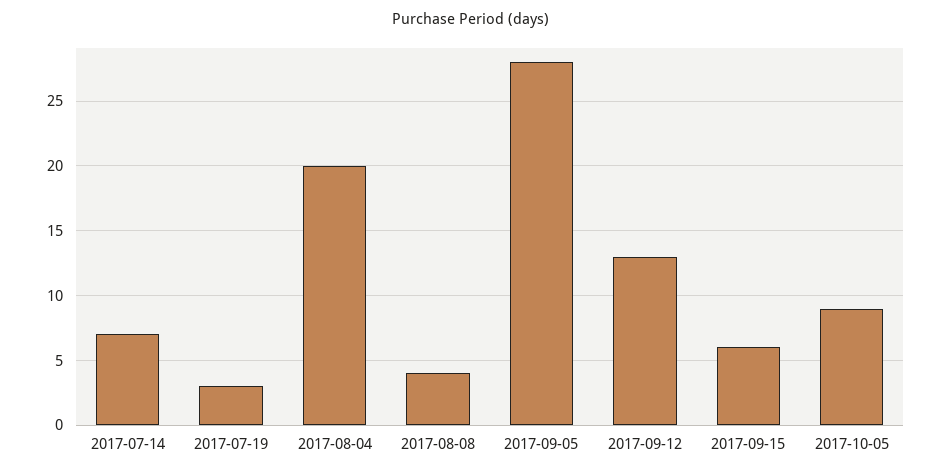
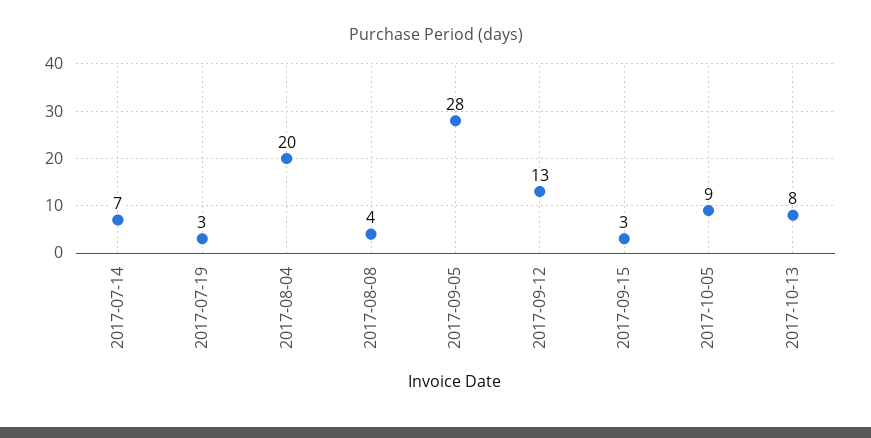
2017-09-15: 6 -> 3
2017-10-13: none -> 8

